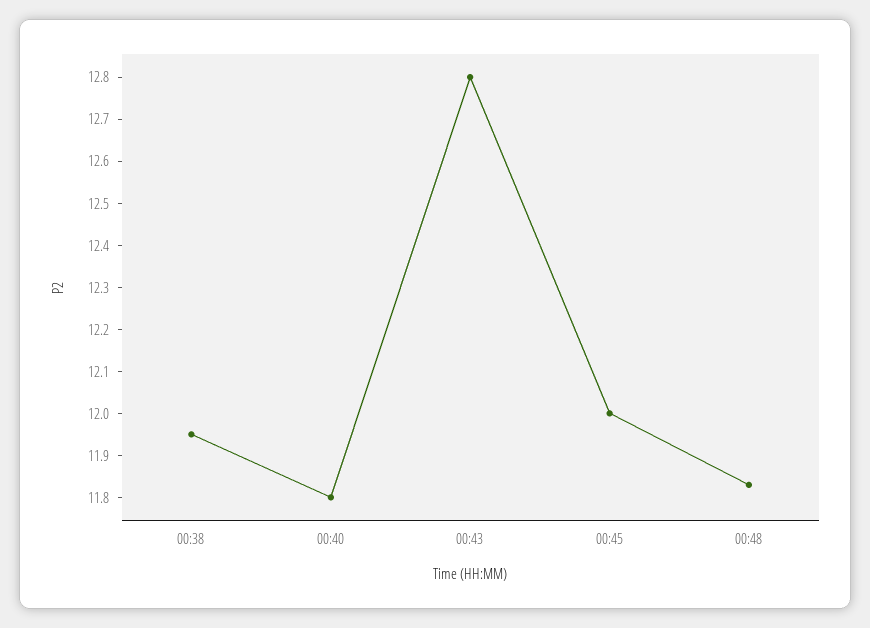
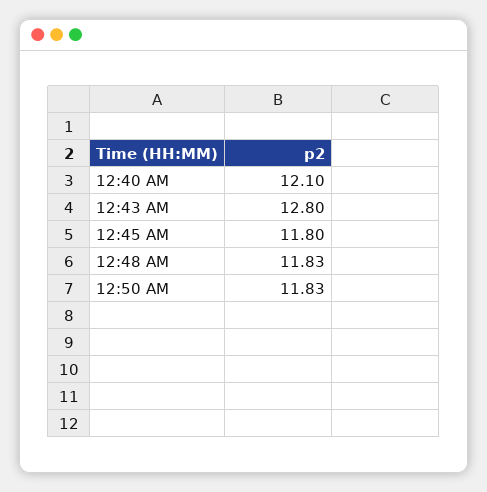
00:38: 11.95 -> none
00:40: 11.8 -> 12.1
00:45: 12 -> 11.8
12:50 AM: none -> 11.83

